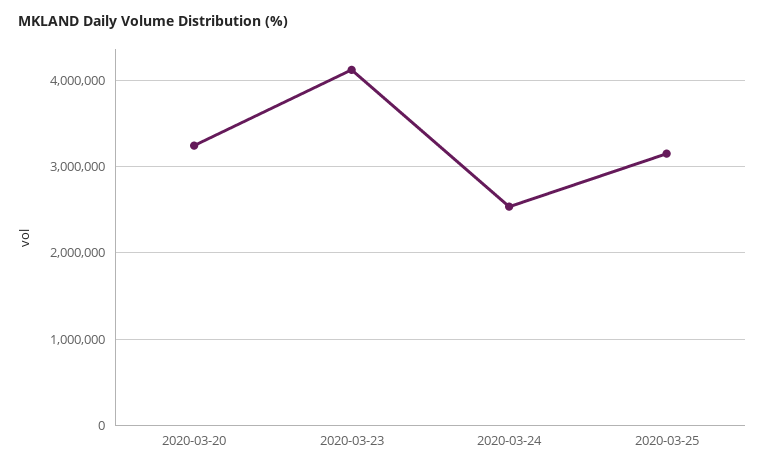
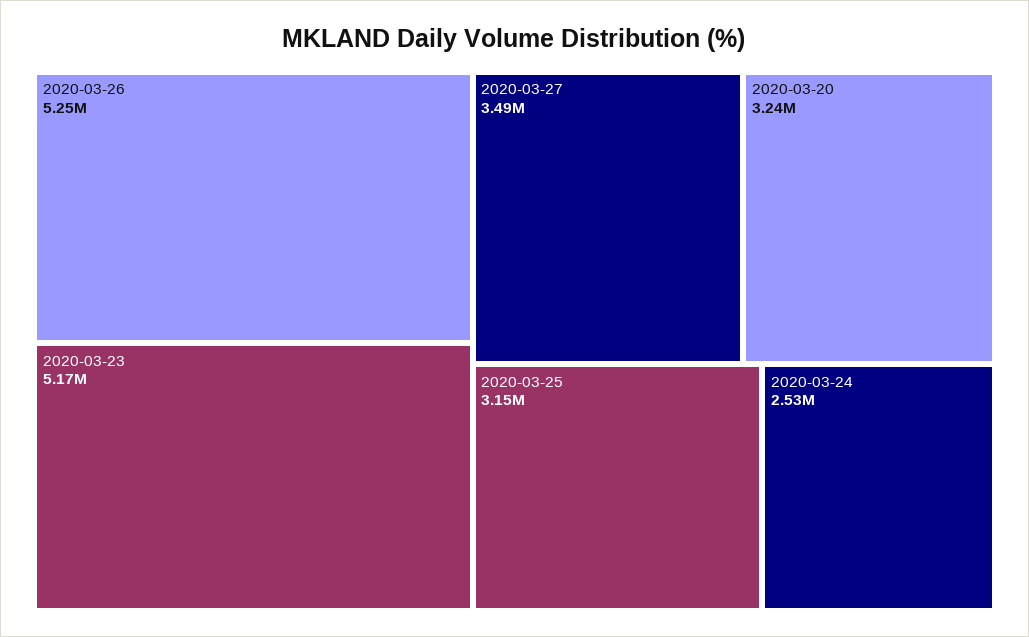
2020-03-23: 4100000 -> 5170000
2020-03-26: none -> 5250000
2020-03-27: none -> 3490000

